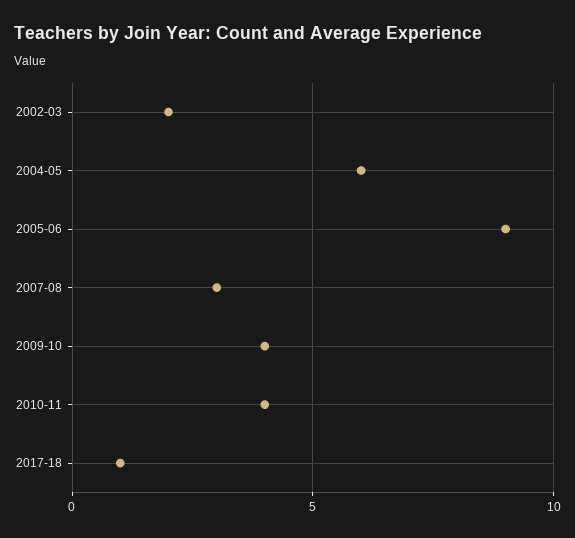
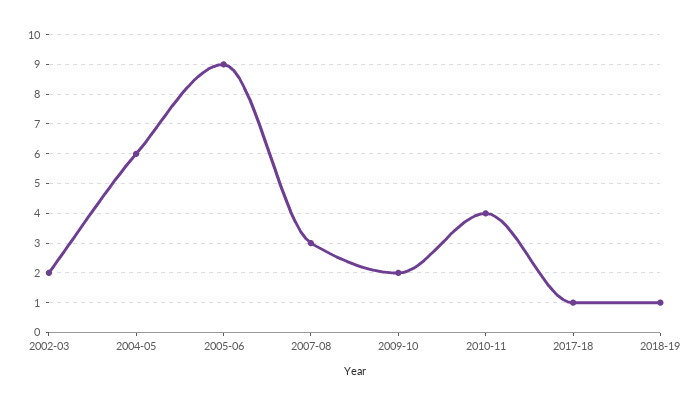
2009-10: 4 -> 2
2018-19: none -> 1

